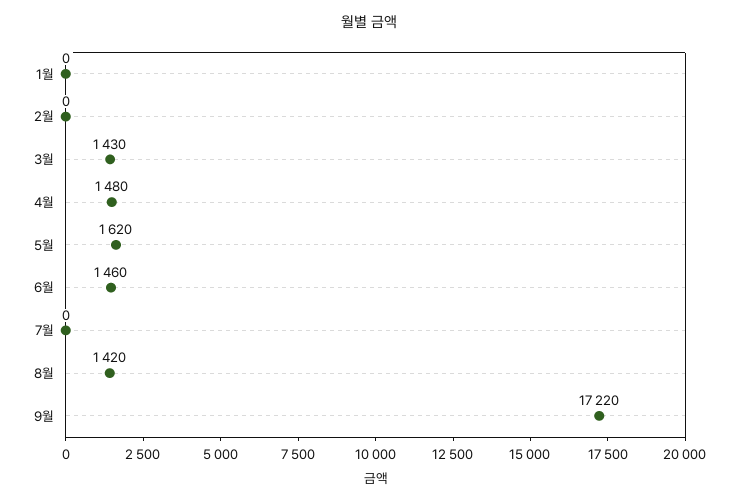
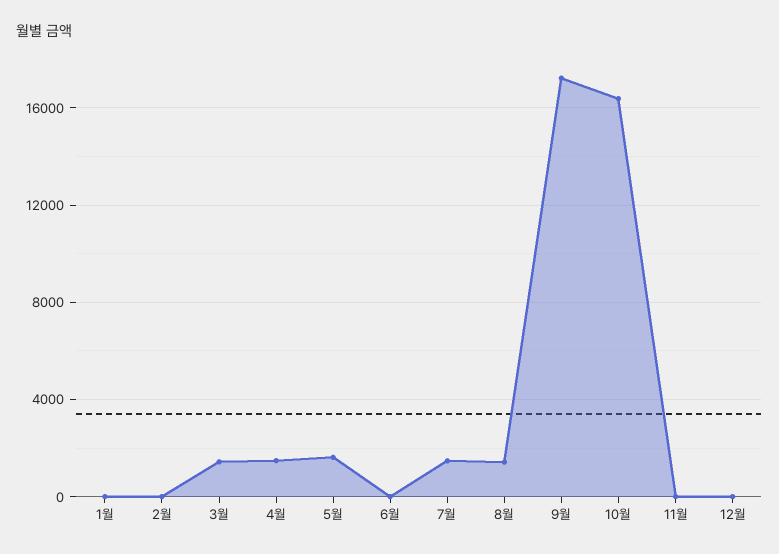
6월: 1460 -> 0
7월: 0 -> 1500
10월: none -> 16500
11월: none -> 0
12월: none -> 0

